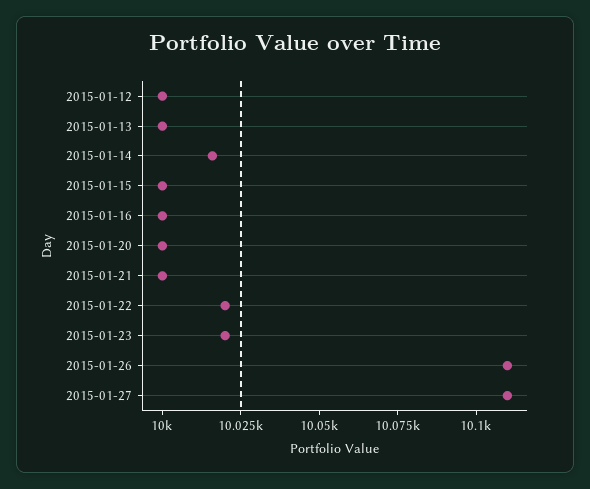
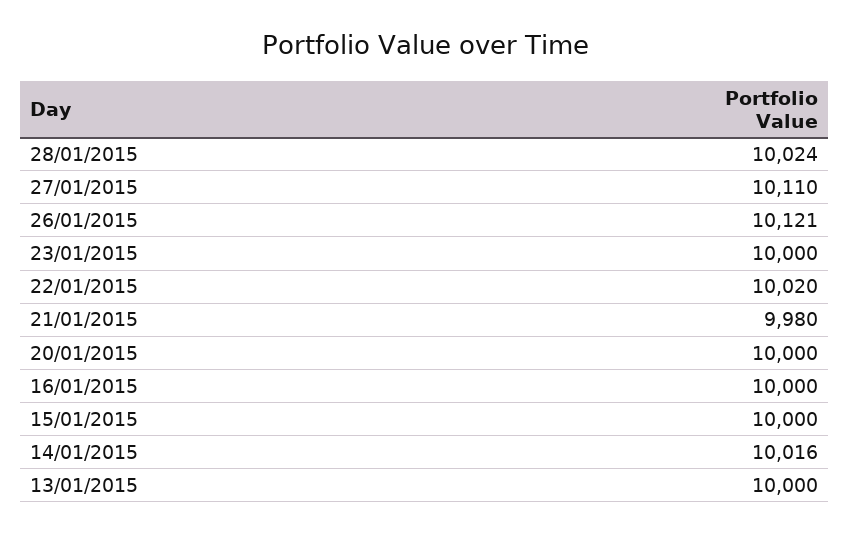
2015-01-12: 10000 -> none
2015-01-21: 10000 -> 9980
2015-01-23: 10020 -> 10000
2015-01-26: 10110 -> 10121
28/01/2015: none -> 10024

